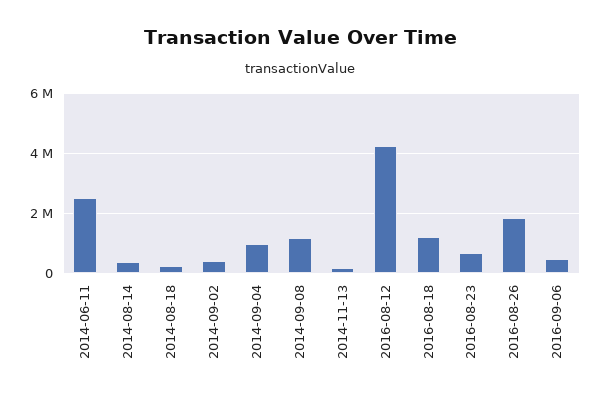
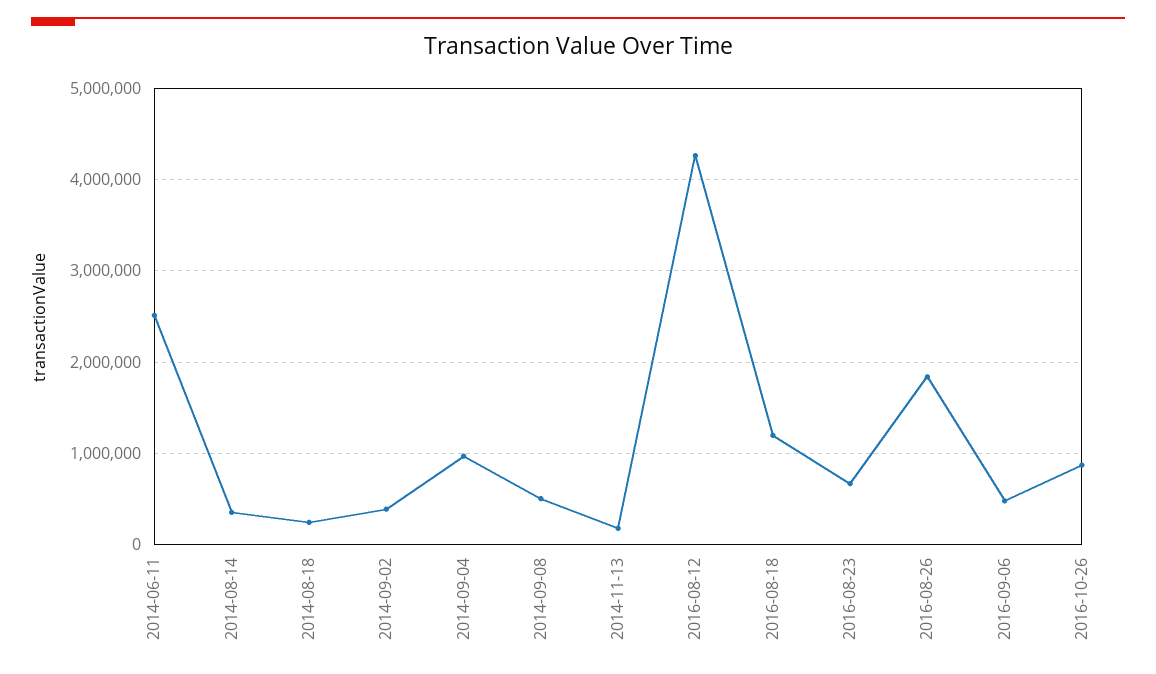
2014-09-08: 1250000 -> 500000
2016-10-26: none -> 900000

